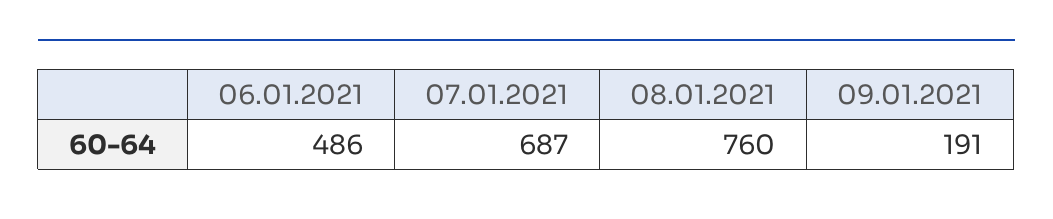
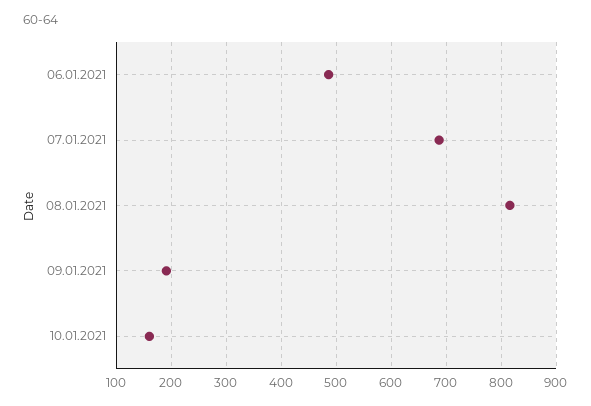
08.01.2021: 760 -> 820
10.01.2021: none -> 160

